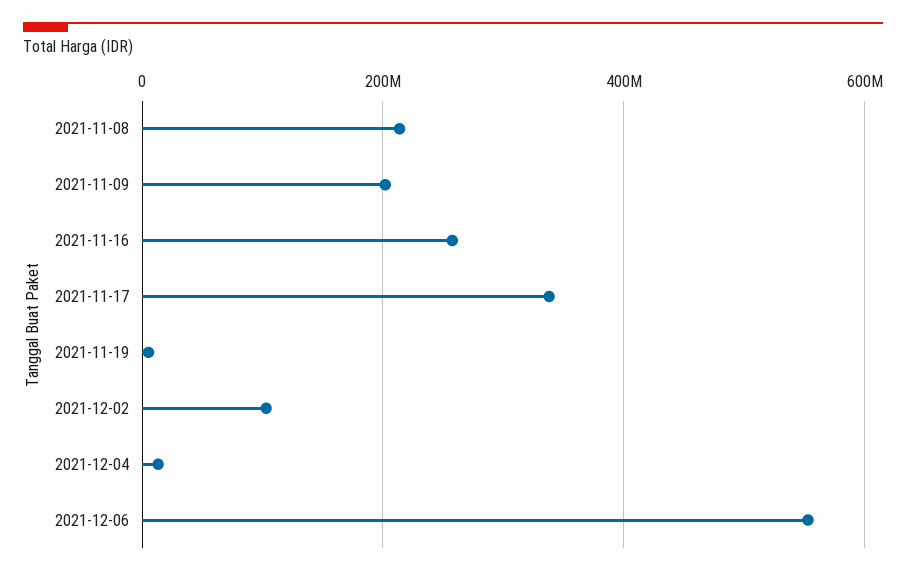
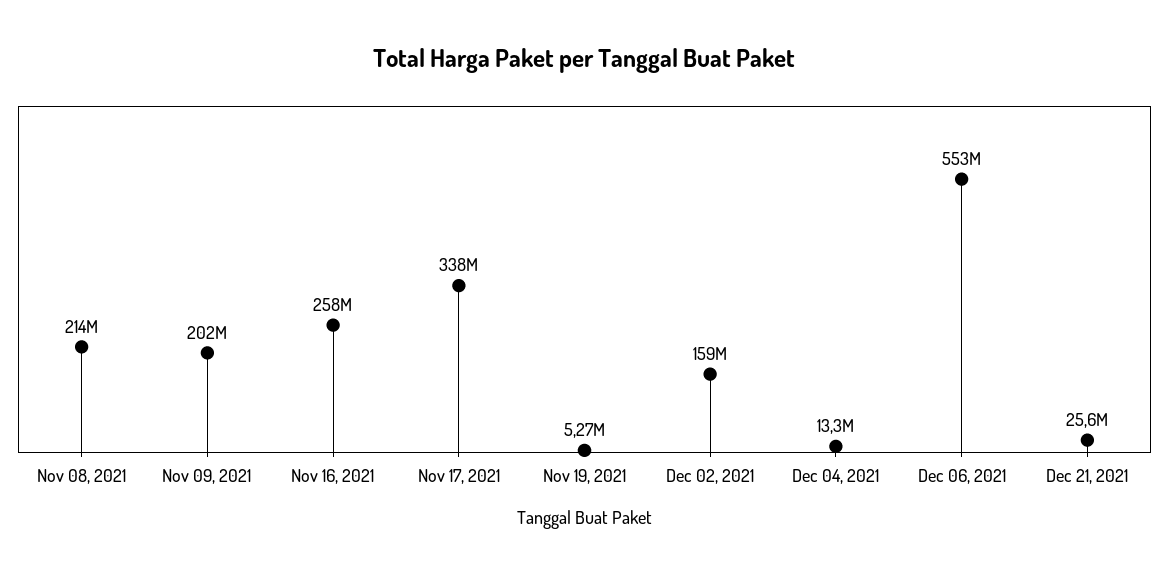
2021-12-02: 100000000 -> 159000000
Dec 21, 2021: none -> 25600000

